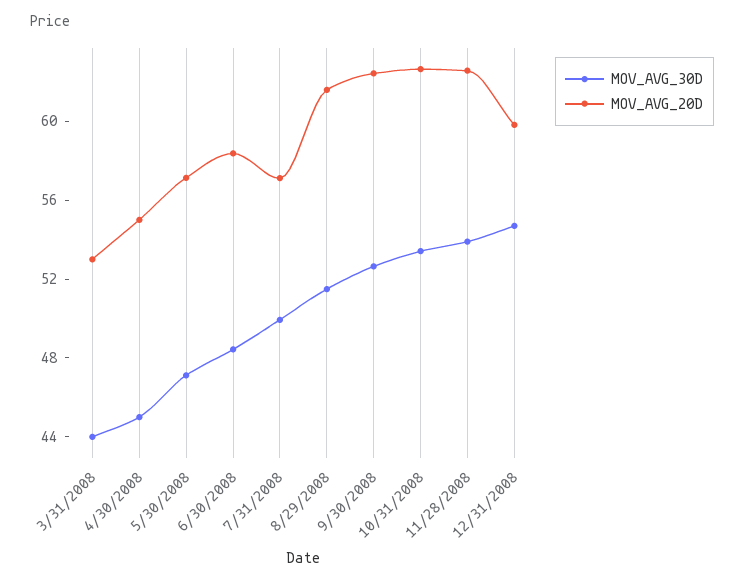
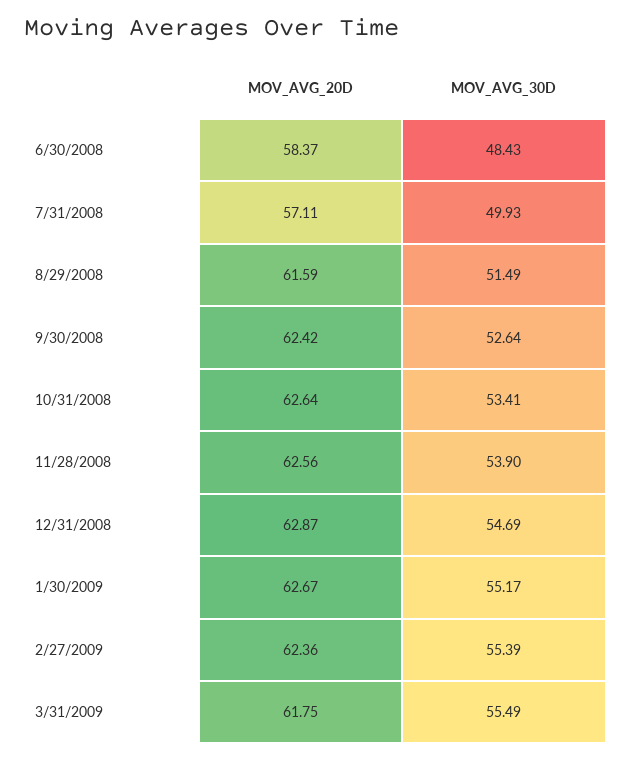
MOV_AVG_30D, 3/31/2008: 44 -> none
MOV_AVG_20D, 3/31/2008: 53 -> none
MOV_AVG_30D, 4/30/2008: 45 -> none
MOV_AVG_20D, 4/30/2008: 55 -> none
MOV_AVG_30D, 5/30/2008: 47 -> none
MOV_AVG_20D, 5/30/2008: 57 -> none
MOV_AVG_20D, 12/31/2008: 60 -> 62.87
MOV_AVG_20D, 1/30/2009: none -> 62.67
MOV_AVG_30D, 1/30/2009: none -> 55.17
MOV_AVG_20D, 2/27/2009: none -> 62.36
MOV_AVG_30D, 2/27/2009: none -> 55.39
MOV_AVG_20D, 3/31/2009: none -> 61.75
MOV_AVG_30D, 3/31/2009: none -> 55.49

